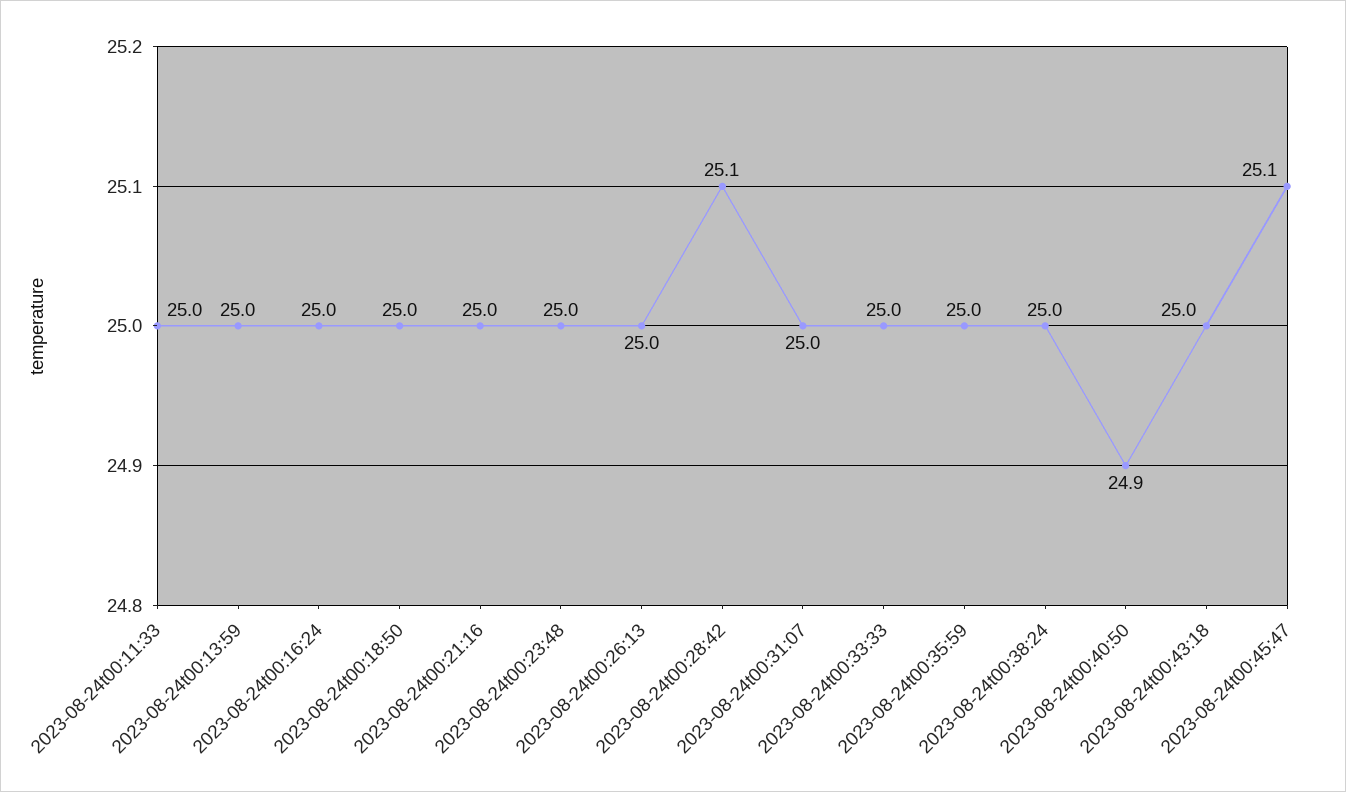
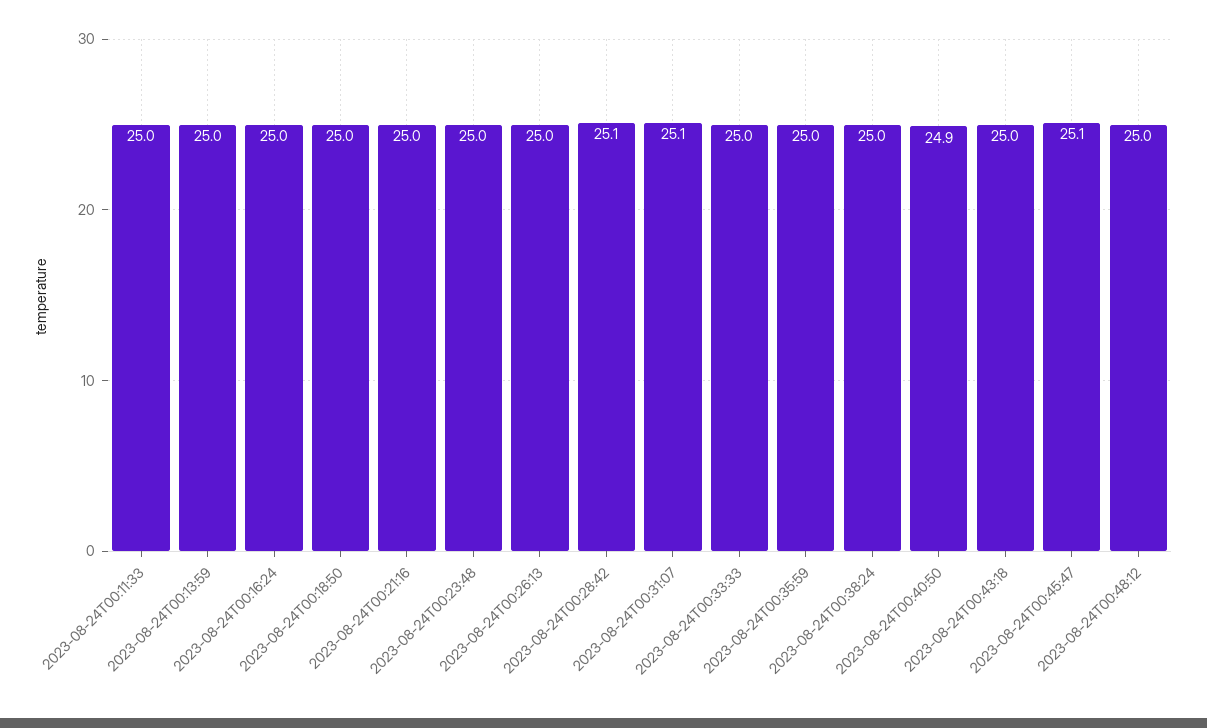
2023-08-24t00:31:07: 25 -> 25.1
2023-08-24T00:48:12: none -> 25

